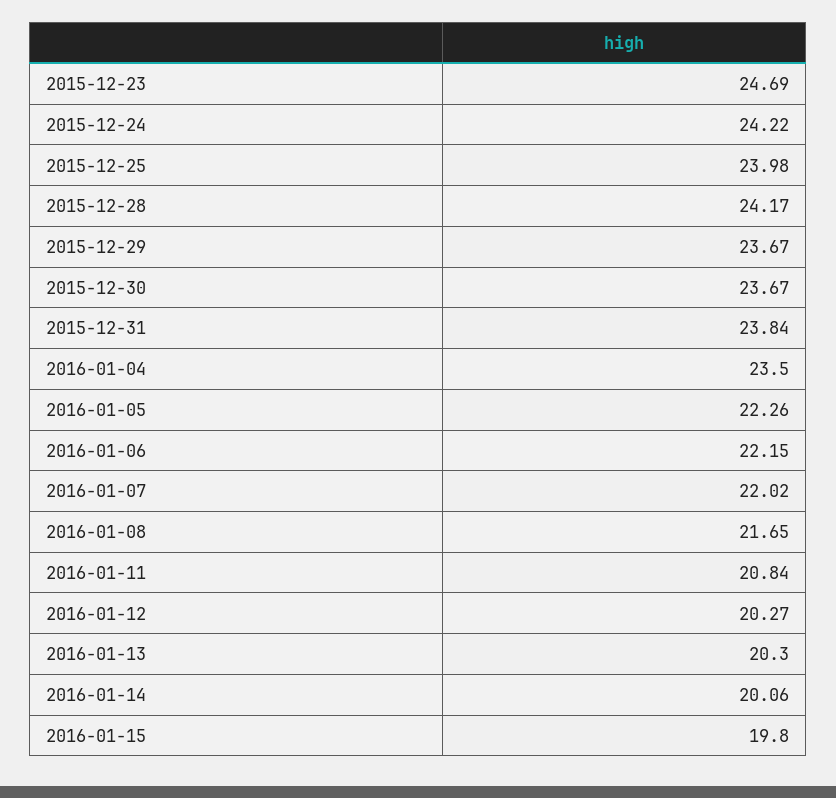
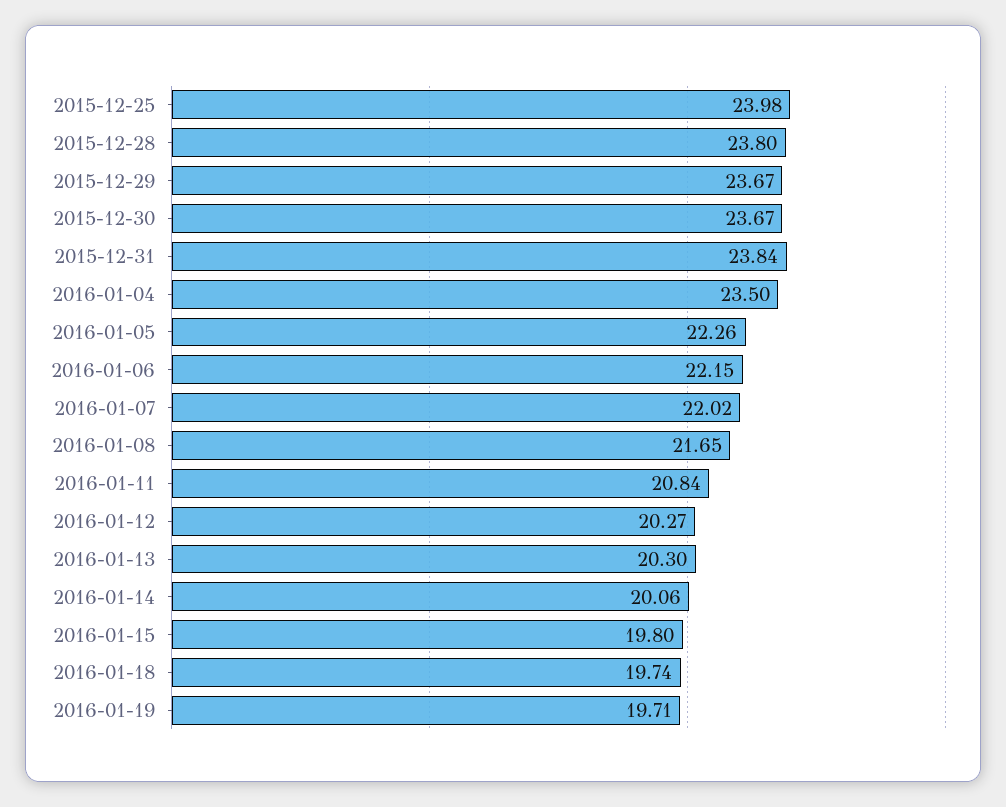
2015-12-23: 24.69 -> none
2015-12-24: 24.22 -> none
2015-12-28: 24.17 -> 23.8
2016-01-18: none -> 19.74
2016-01-19: none -> 19.71

